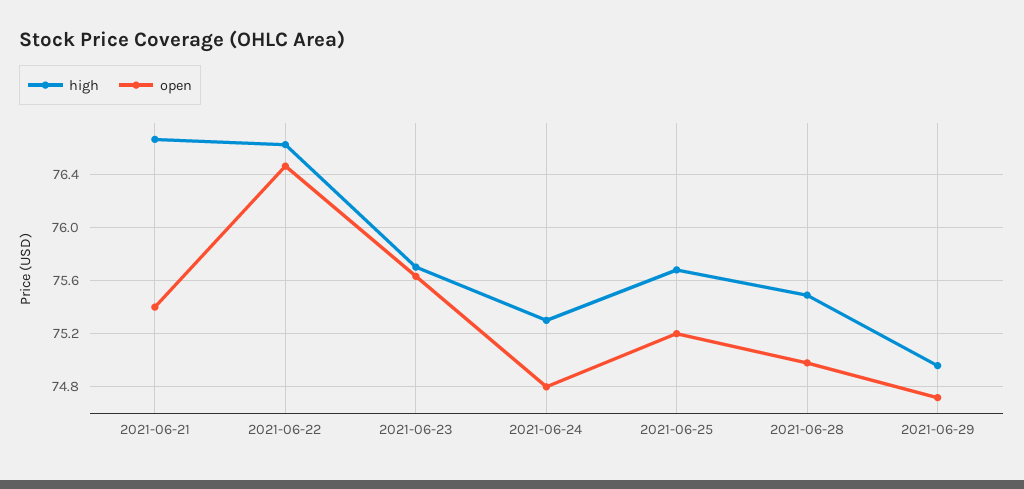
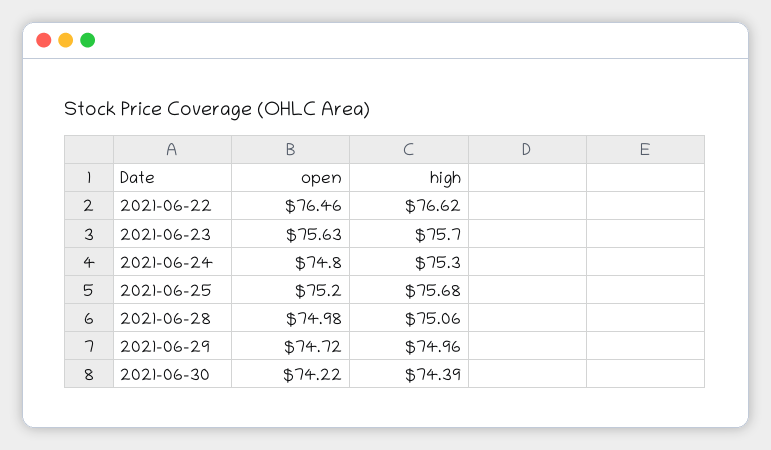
high, 2021-06-21: 76.65 -> none
open, 2021-06-21: 75.4 -> none
high, 2021-06-28: 75.5 -> 75.06
open, 2021-06-30: none -> 74.22
high, 2021-06-30: none -> 74.39

